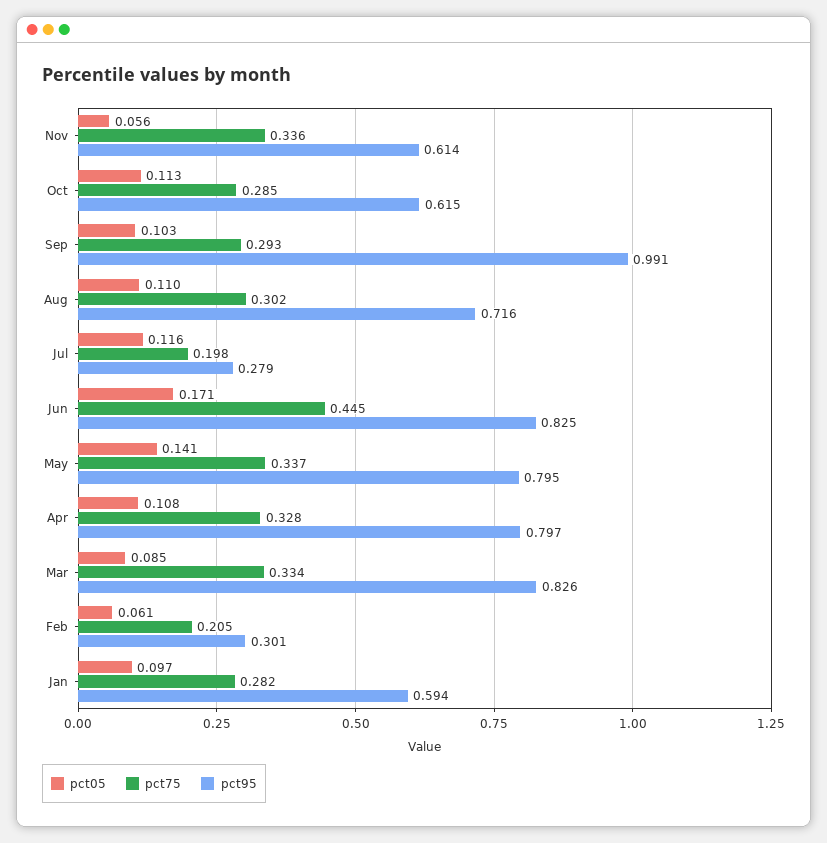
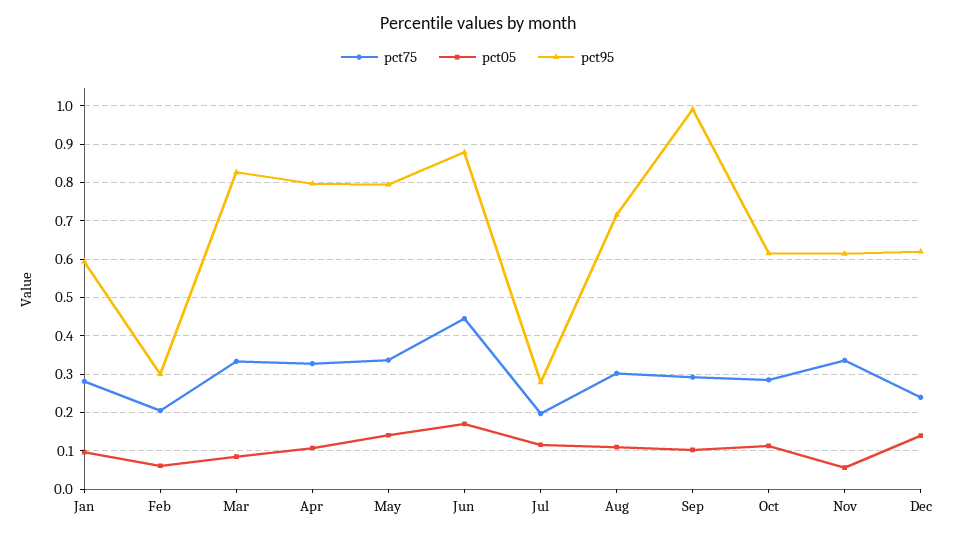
pct95, Jun: 0.825 -> 0.88
pct75, Dec: none -> 0.24
pct05, Dec: none -> 0.14
pct95, Dec: none -> 0.62

